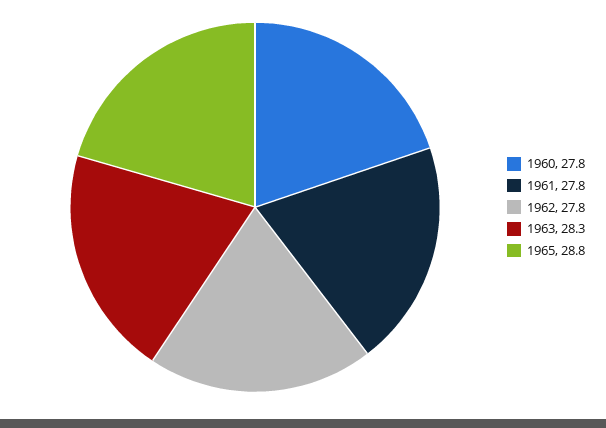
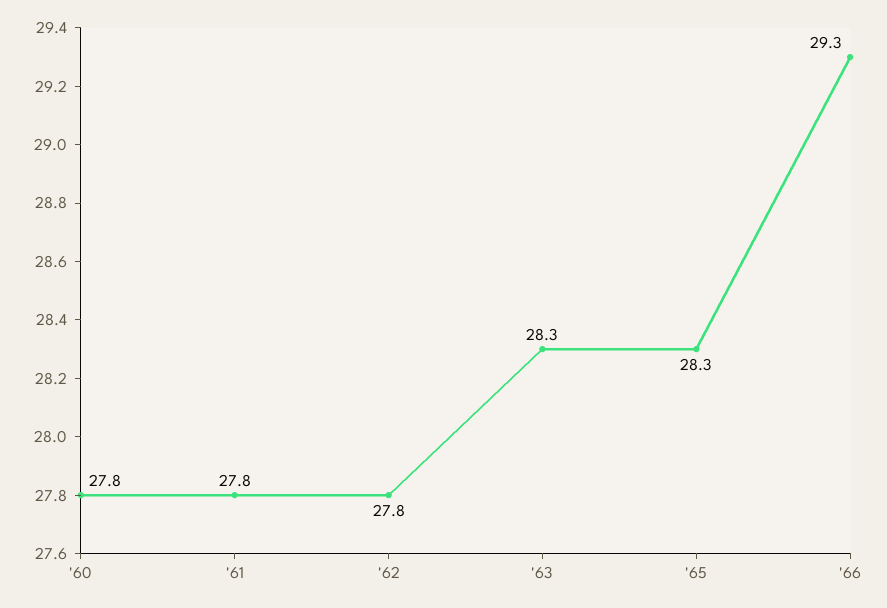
1965: 28.8 -> 28.3
'66: none -> 29.3

